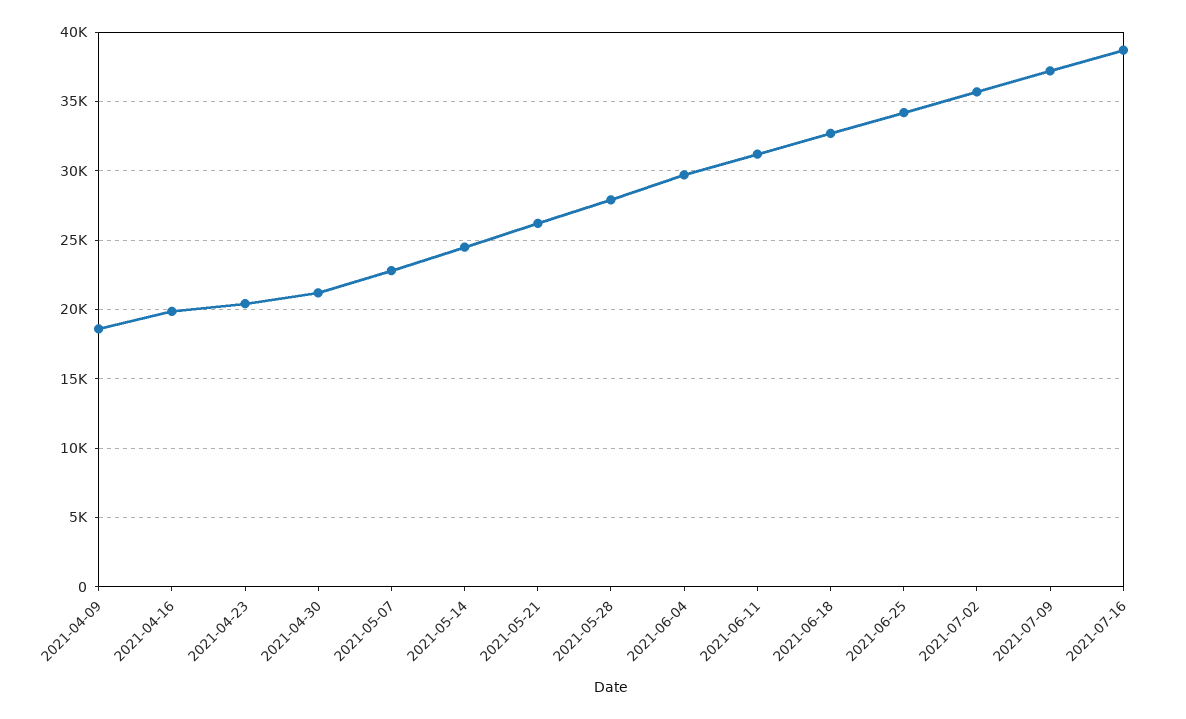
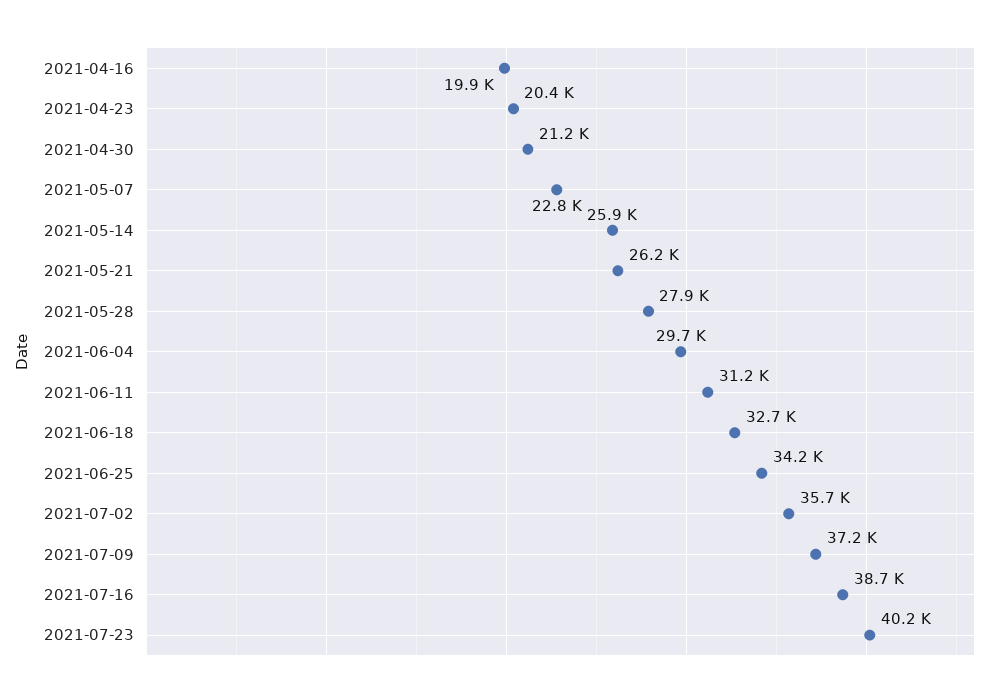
2021-04-09: 18500 -> none
2021-05-14: 24500 -> 25900
2021-07-23: none -> 40200

